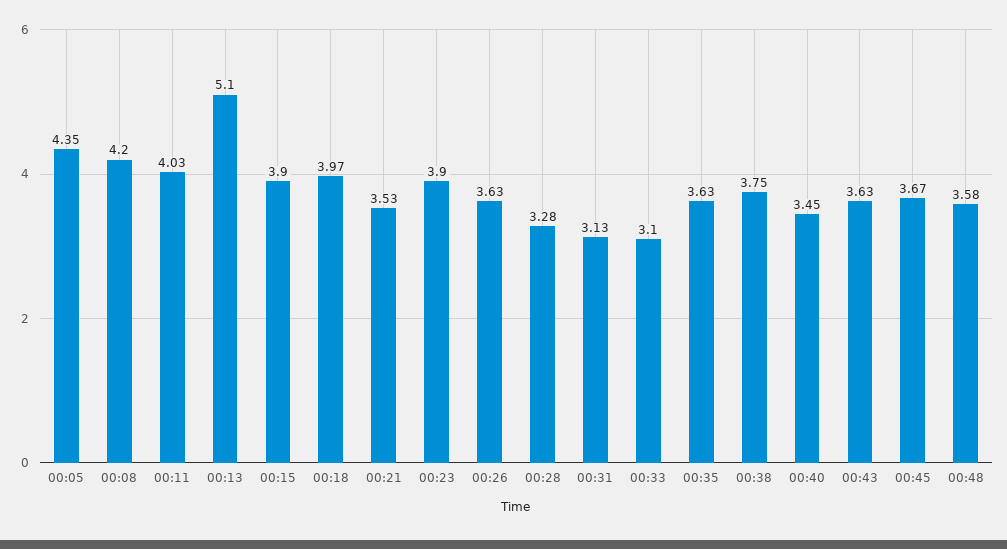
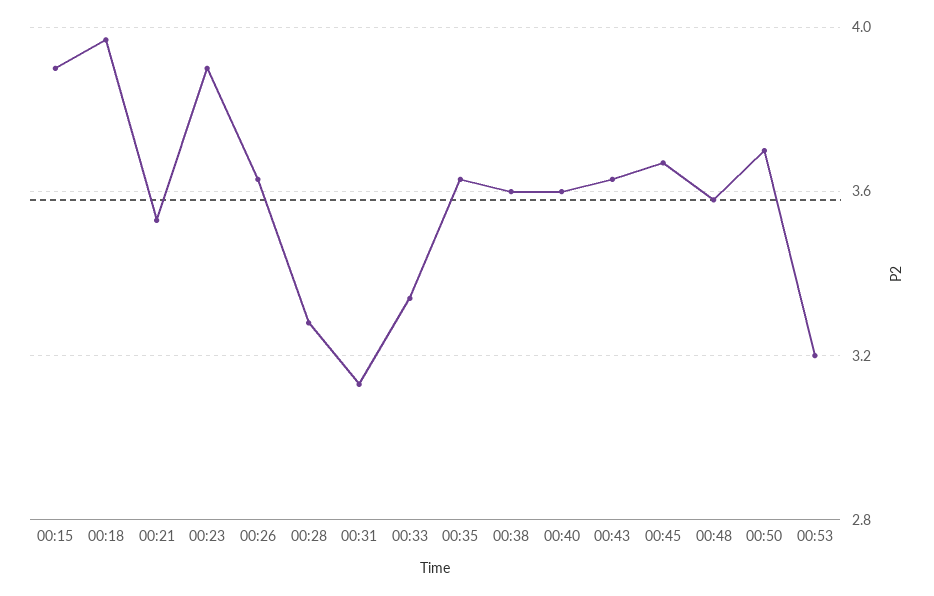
00:05: 4.35 -> none
00:08: 4.2 -> none
00:11: 4.03 -> none
00:13: 5.1 -> none
00:33: 3.1 -> 3.35
00:38: 3.75 -> 3.6
00:40: 3.45 -> 3.6
00:50: none -> 3.7
00:53: none -> 3.2

